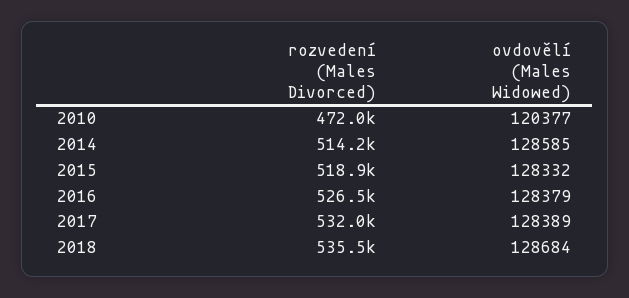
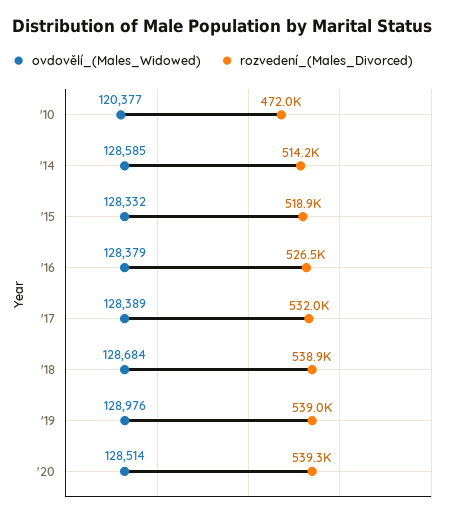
rozvedení (Males Divorced), 2018: 535500 -> 538900
ovdovělí (Males Widowed), '19: none -> 128976
rozvedení (Males Divorced), '19: none -> 539000
ovdovělí (Males Widowed), '20: none -> 128514
rozvedení (Males Divorced), '20: none -> 539300

